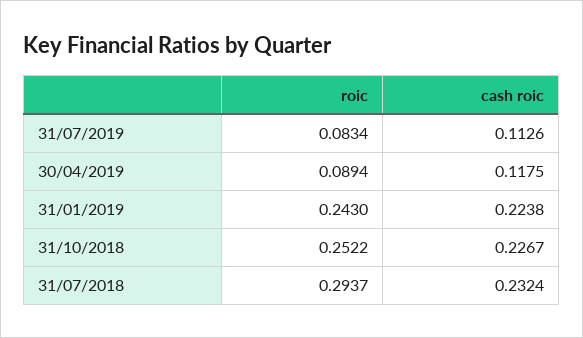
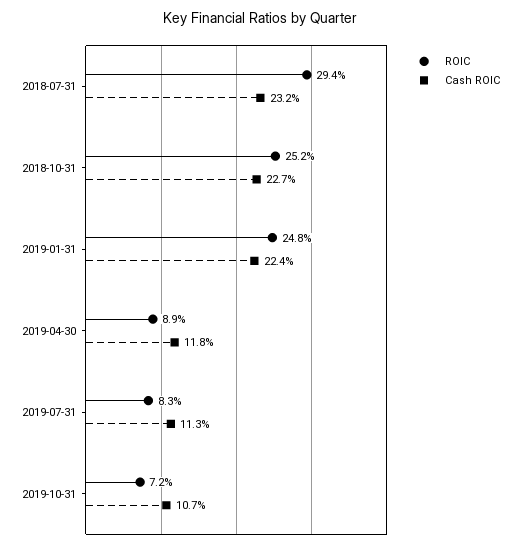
roic, 31/01/2019: 0.243 -> 0.248
roic, 2019-10-31: none -> 0.072
cash roic, 2019-10-31: none -> 0.107

